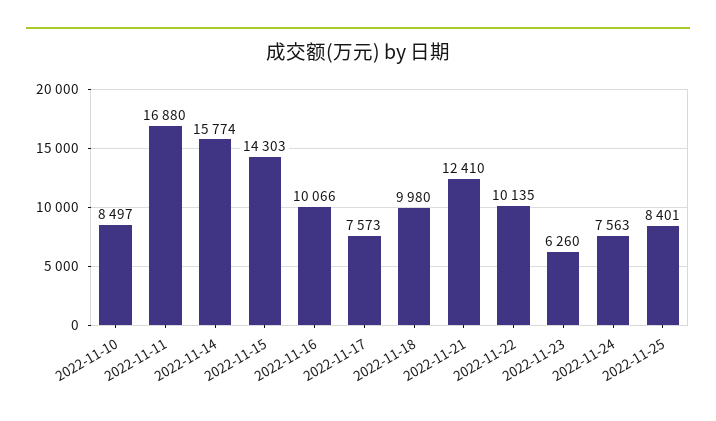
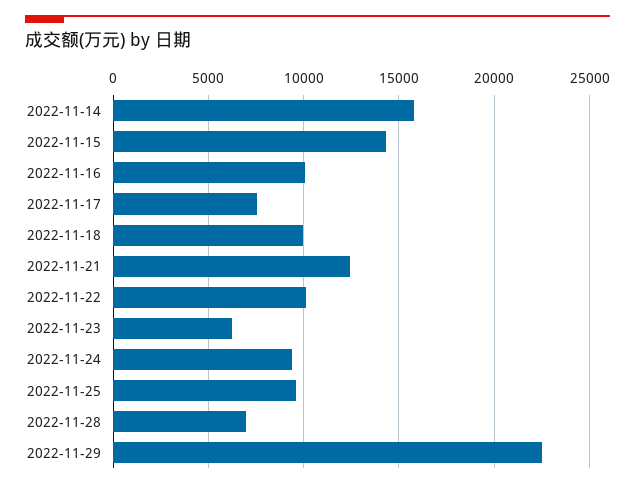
2022-11-10: 8497 -> none
2022-11-11: 16880 -> none
2022-11-24: 7563 -> 9500
2022-11-25: 8401 -> 9500
2022-11-28: none -> 7000
2022-11-29: none -> 22500

